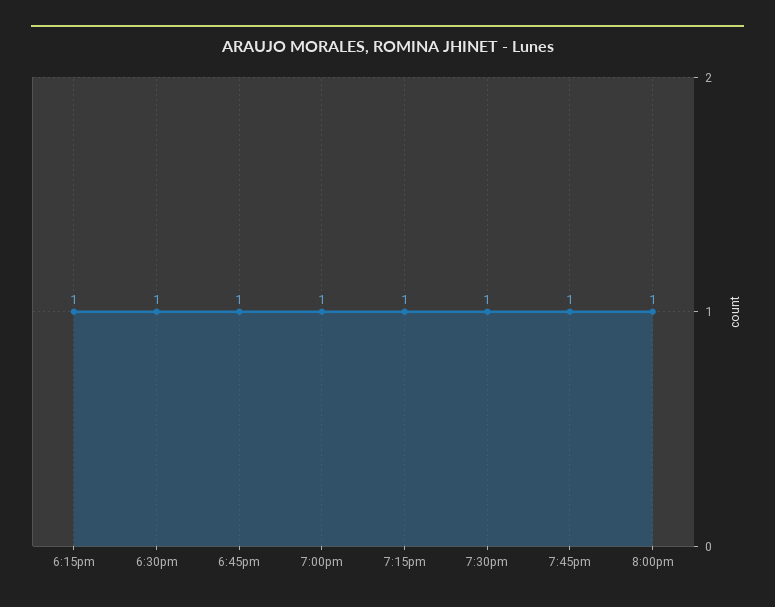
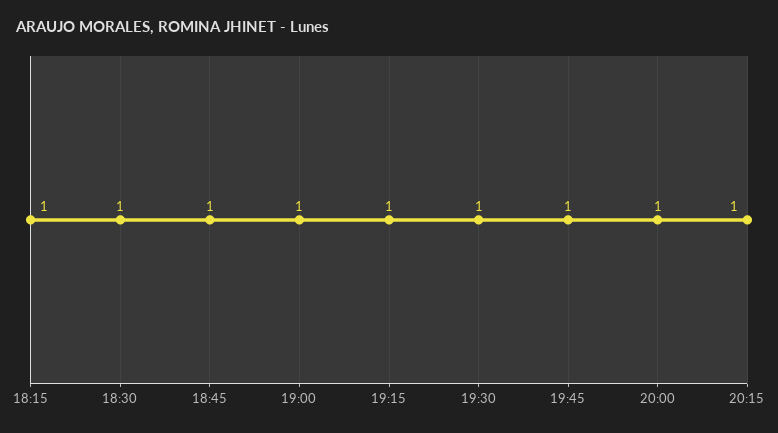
20:15: none -> 1

